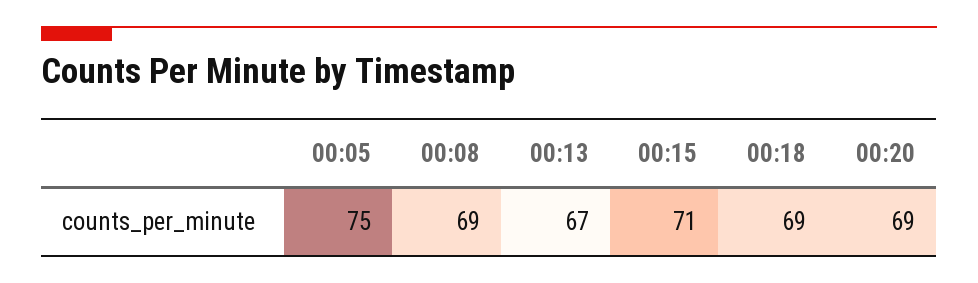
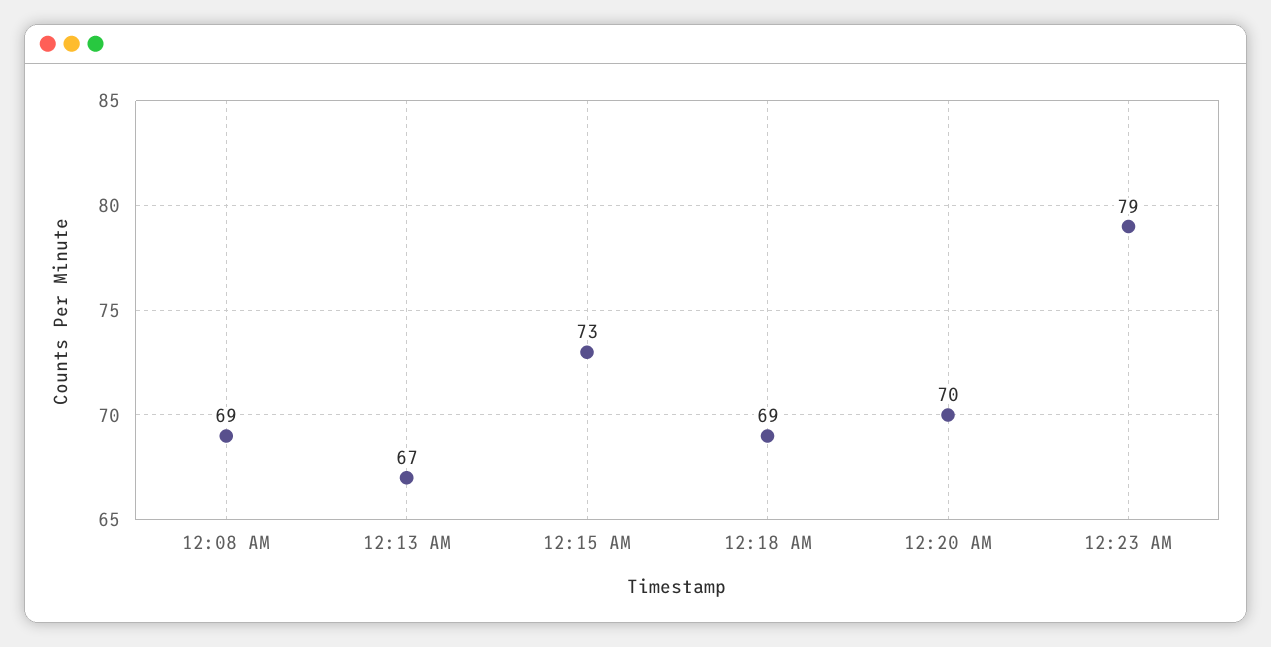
00:05: 75 -> none
00:15: 71 -> 73
00:20: 69 -> 70
12:23 AM: none -> 79

